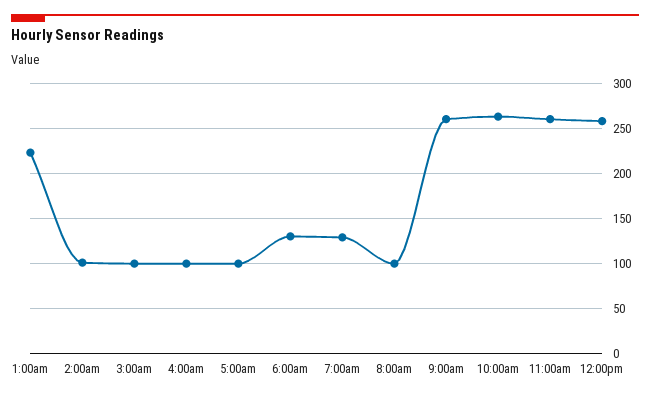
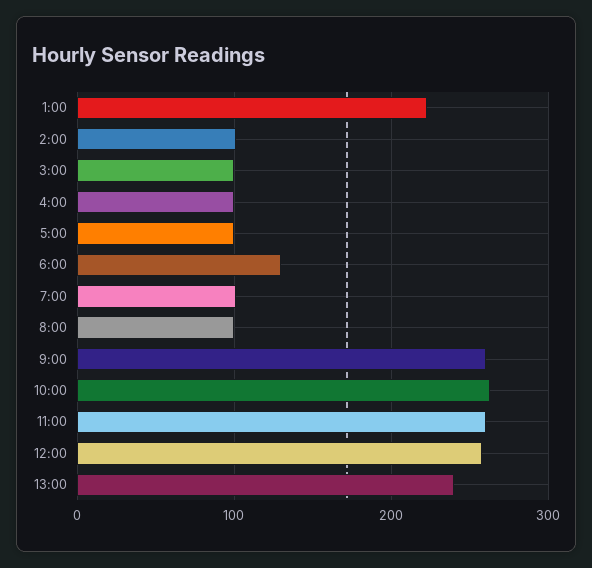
7:00am: 130 -> 100
13:00: none -> 240

